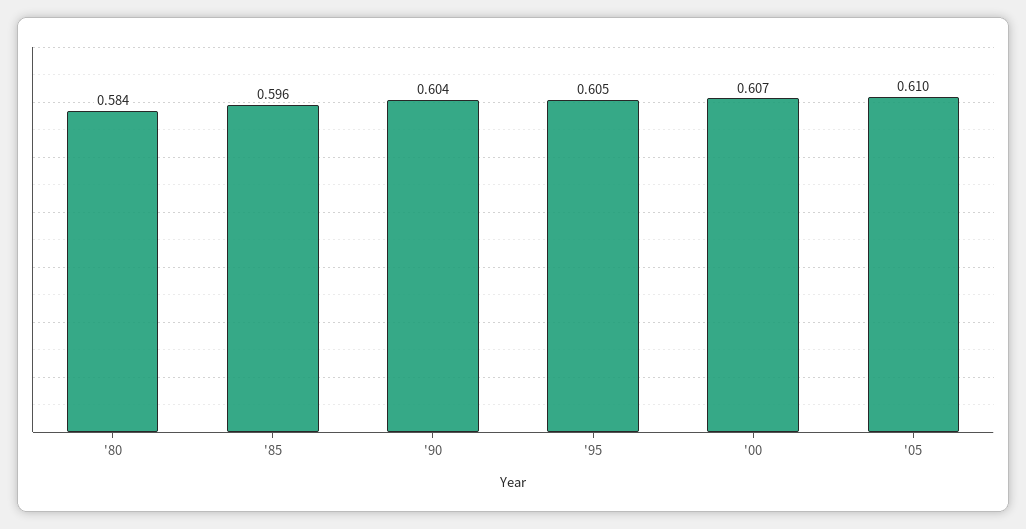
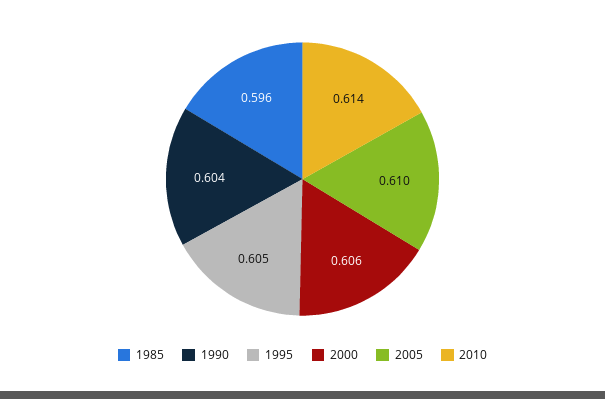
'80: 0.584 -> none
'00: 0.607 -> 0.606
2010: none -> 0.614

